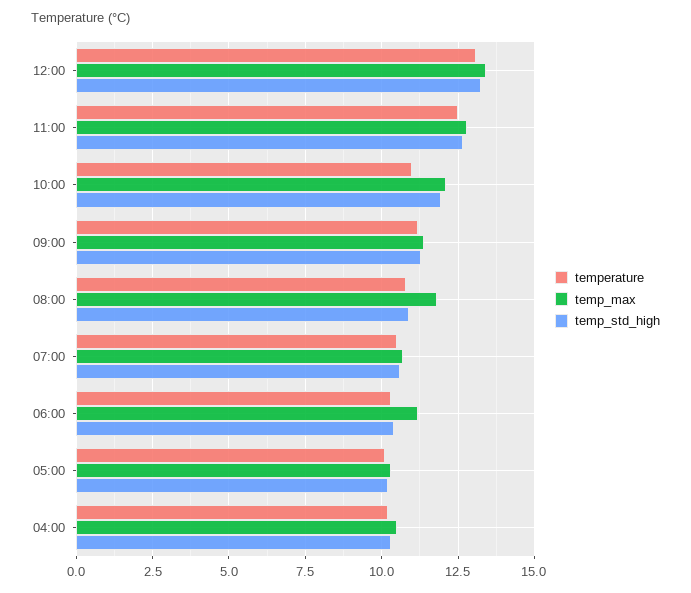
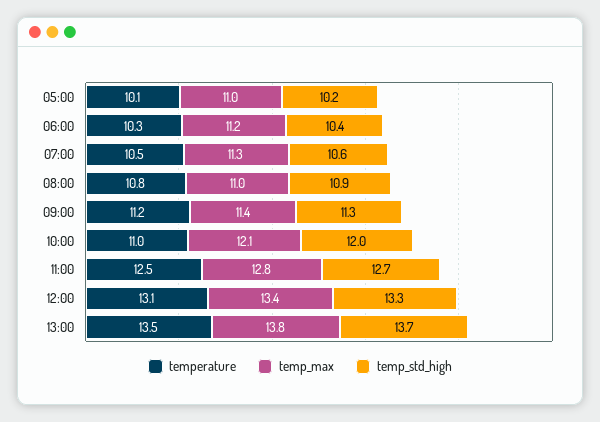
temp_max, 08:00: 11.75 -> 11
temp_max, 07:00: 10.75 -> 11.3
temp_max, 05:00: 10.25 -> 11
temperature, 04:00: 10.25 -> none
temp_max, 04:00: 10.5 -> none
temp_std_high, 04:00: 10.25 -> none
temperature, 13:00: none -> 13.5
temp_max, 13:00: none -> 13.8
temp_std_high, 13:00: none -> 13.7

